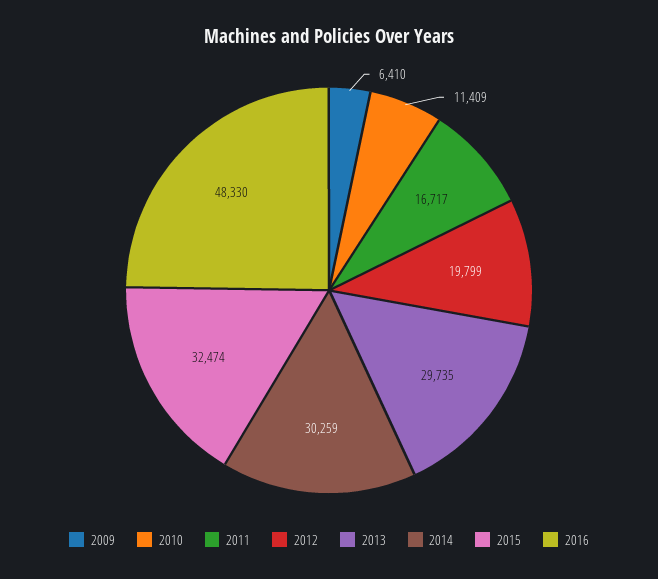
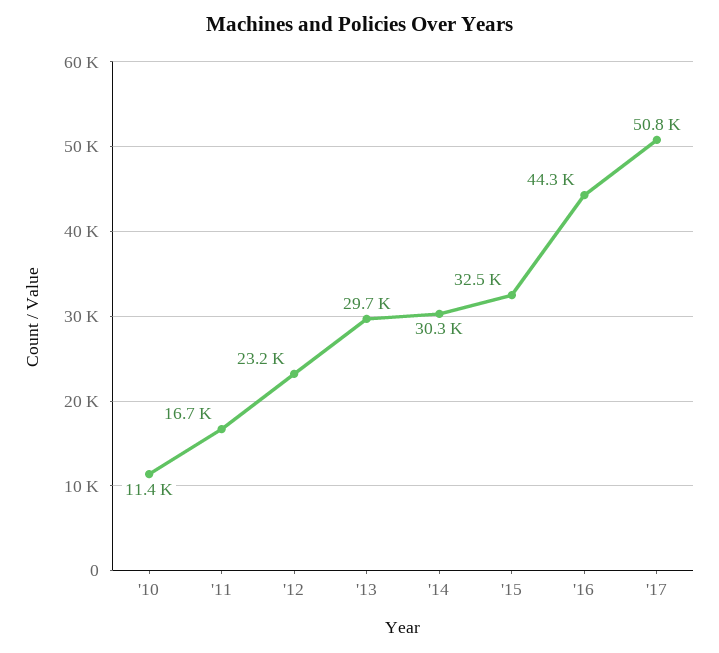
2009: 6410 -> none
2012: 19799 -> 23200
2016: 48330 -> 44300
'17: none -> 50800

